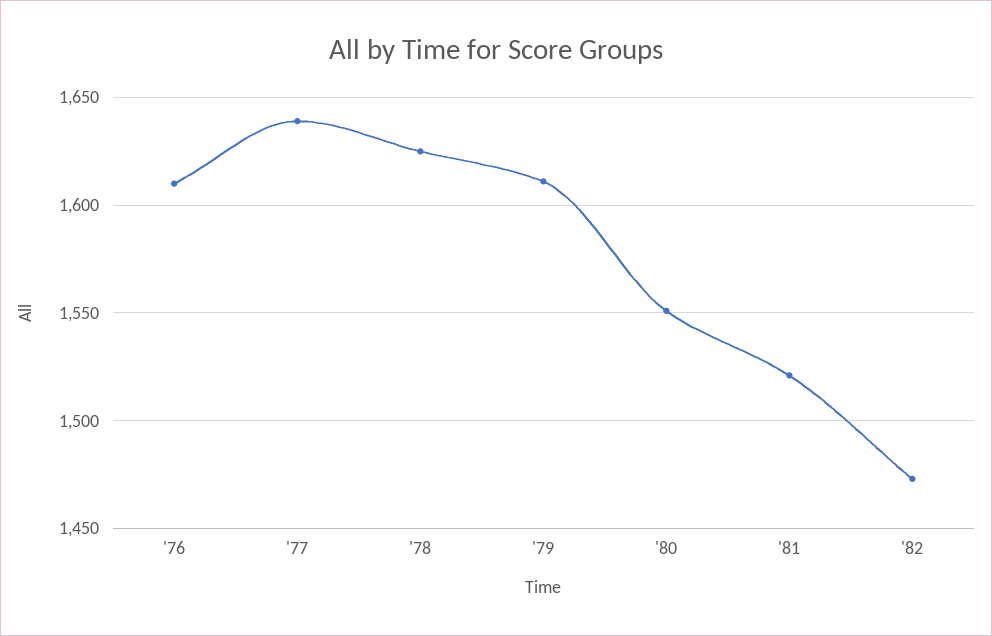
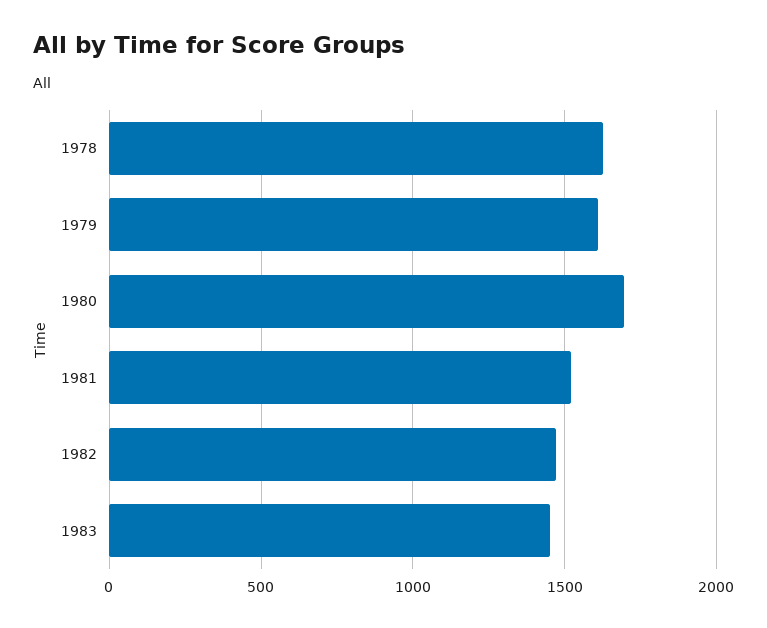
'76: 1610 -> none
'77: 1640 -> none
'80: 1550 -> 1700
1983: none -> 1450

